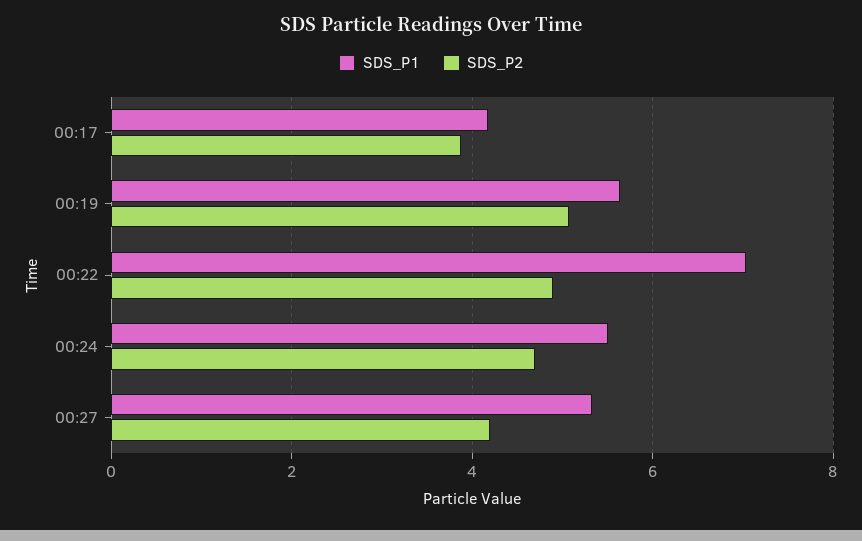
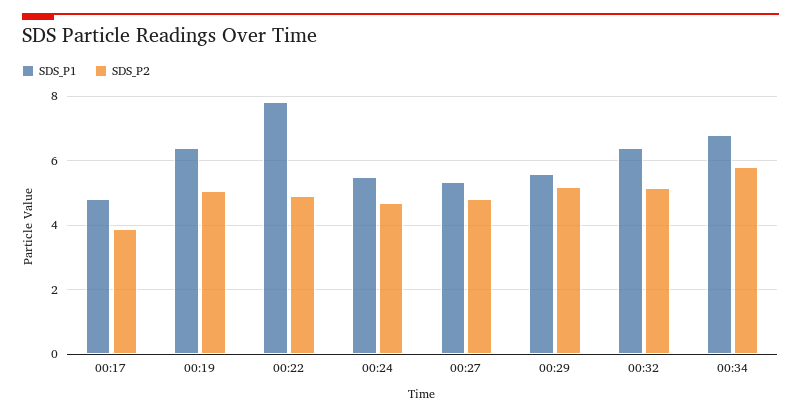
SDS_P1, 00:17: 4.2 -> 4.8
SDS_P1, 00:19: 5.6 -> 6.4
SDS_P1, 00:22: 7 -> 7.8
SDS_P2, 00:27: 4.2 -> 4.8
SDS_P1, 00:29: none -> 5.6
SDS_P2, 00:29: none -> 5.2
SDS_P1, 00:32: none -> 6.4
SDS_P2, 00:32: none -> 5.2
SDS_P1, 00:34: none -> 6.8
SDS_P2, 00:34: none -> 5.8

